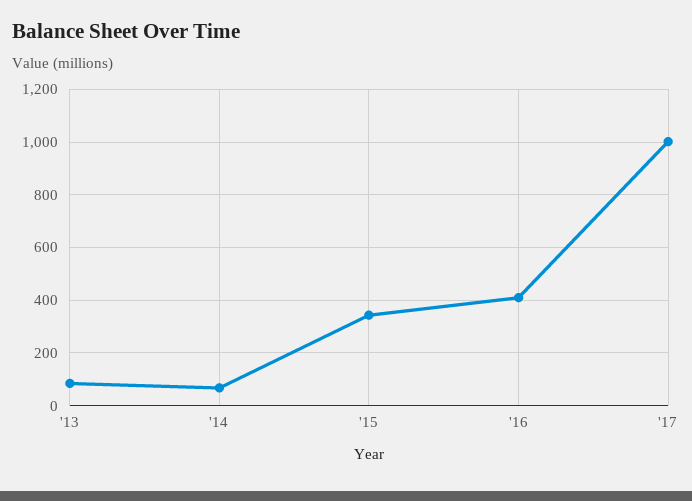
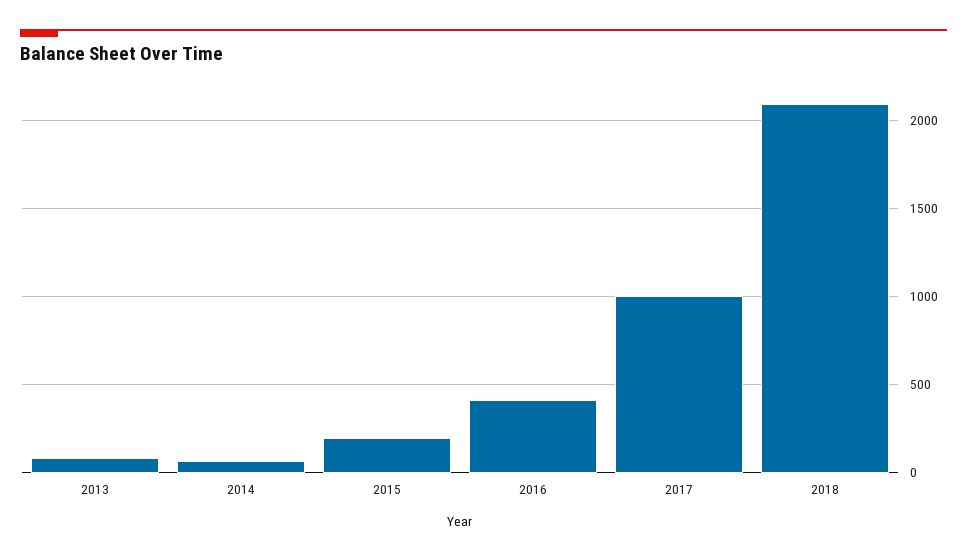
'15: 350 -> 200
2018: none -> 2100

